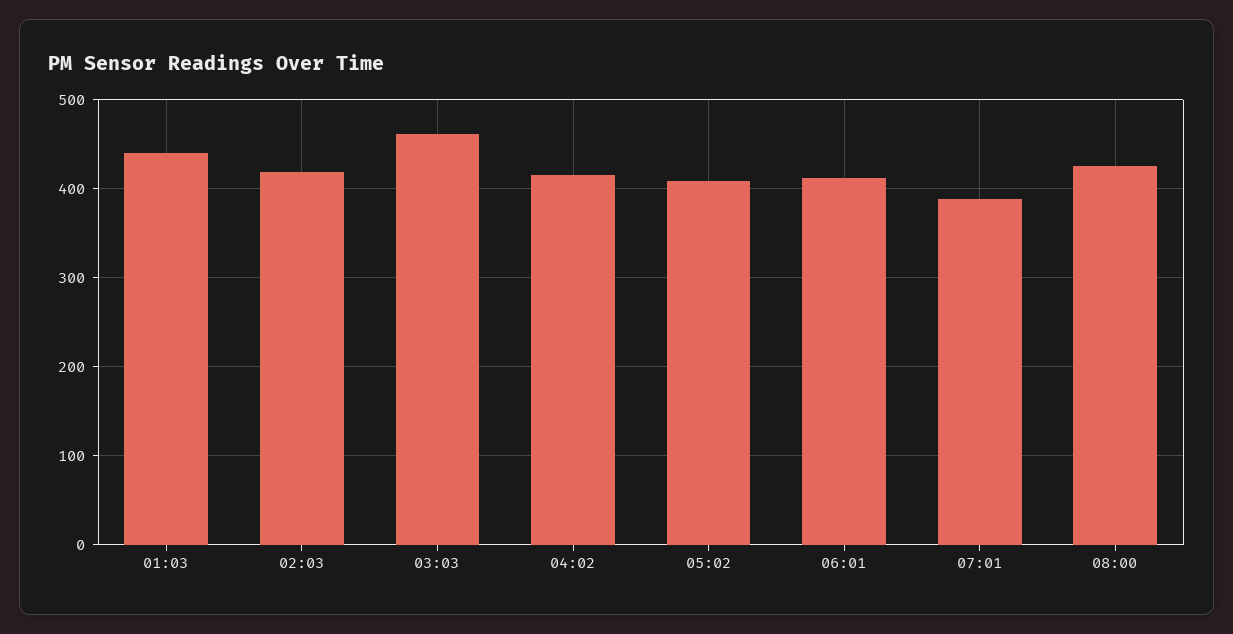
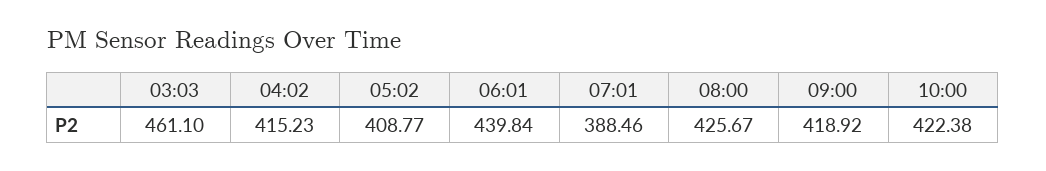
01:03: 440 -> none
02:03: 420 -> none
06:01: 410 -> 439.84
09:00: none -> 418.92
10:00: none -> 422.38

